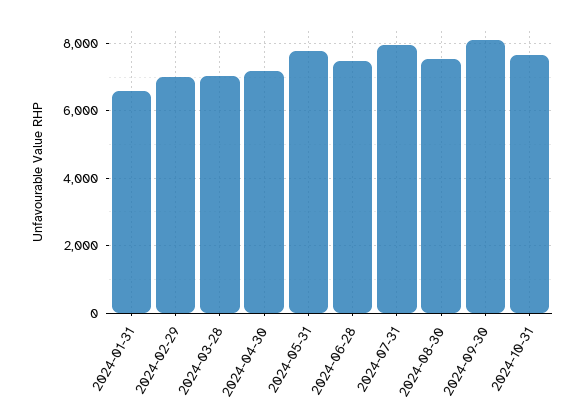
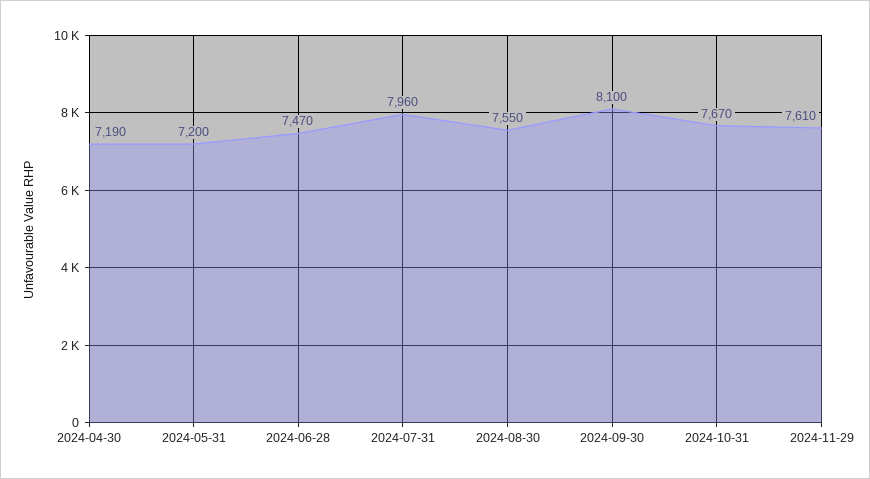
2024-01-31: 6600 -> none
2024-02-29: 7000 -> none
2024-03-28: 7000 -> none
2024-05-31: 7800 -> 7200
2024-11-29: none -> 7610

